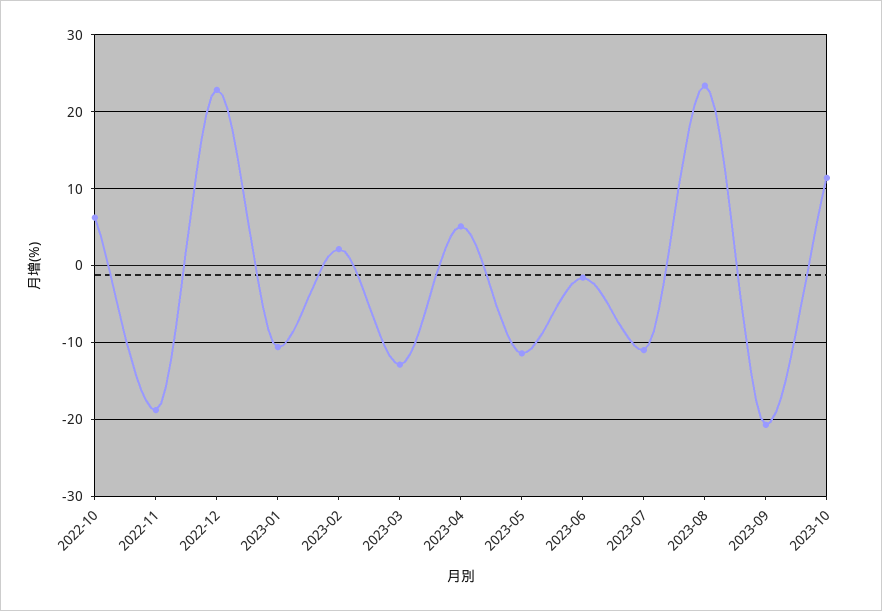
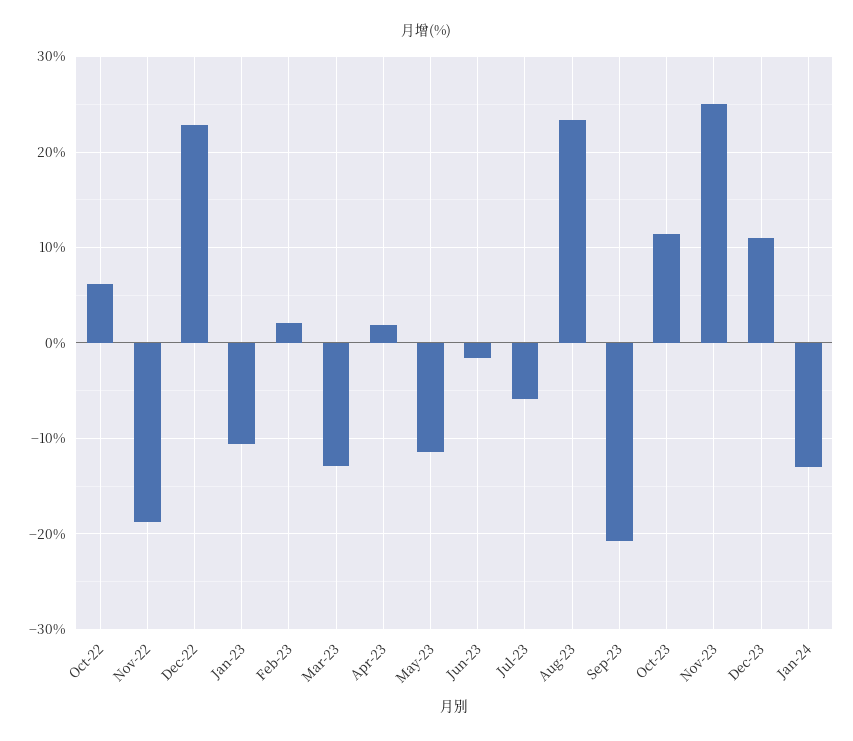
2023-04: 5 -> 2
2023-07: -11 -> -6
Nov-23: none -> 25
Dec-23: none -> 11
Jan-24: none -> -13

